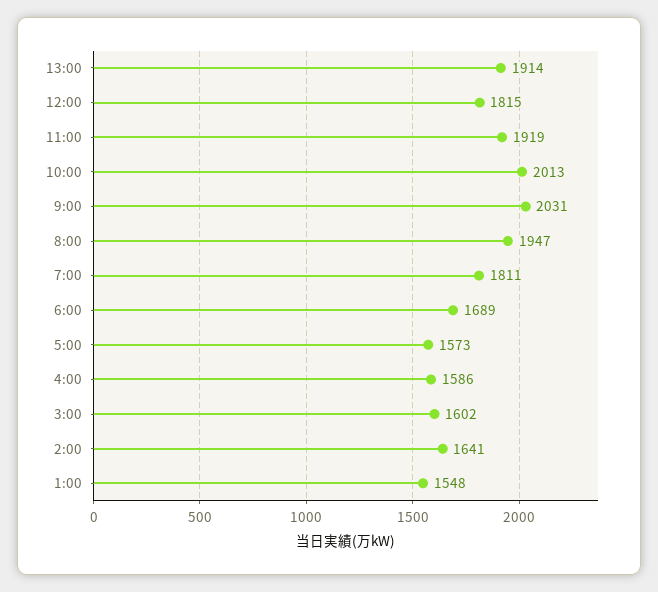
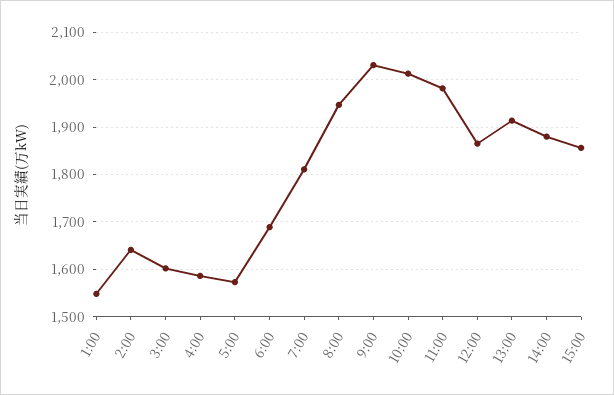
12:00: 1815 -> 1860
11:00: 1919 -> 1980
14:00: none -> 1880
15:00: none -> 1860

